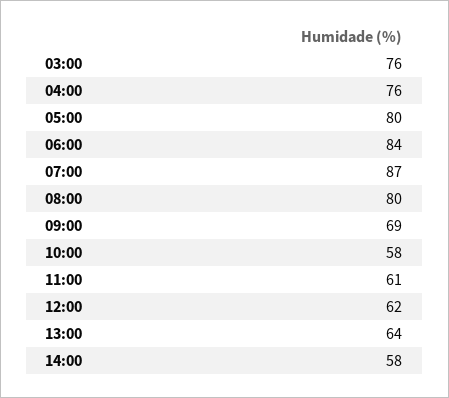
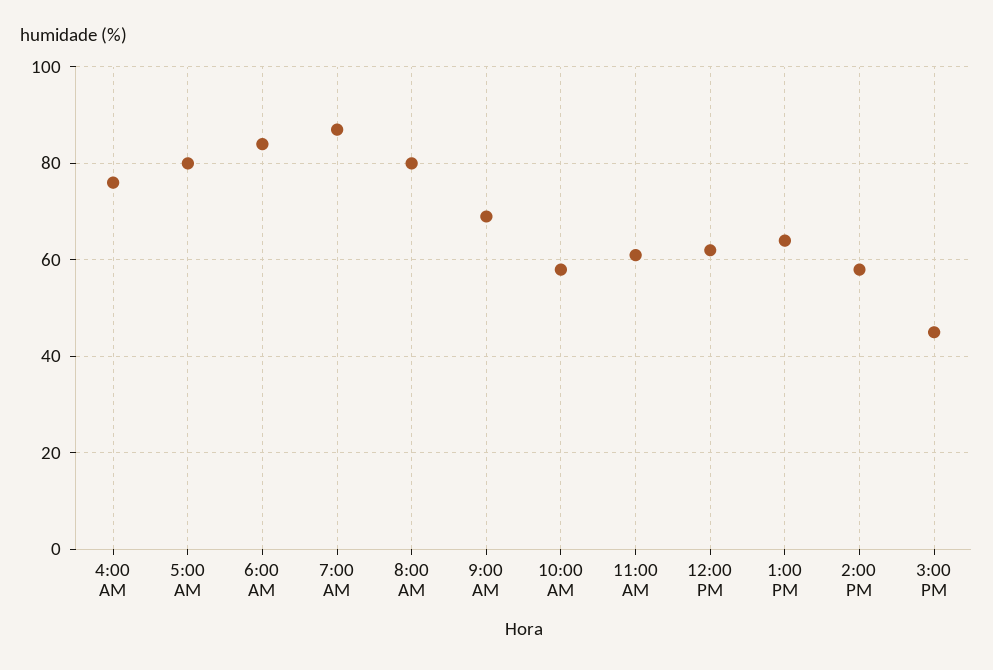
03:00: 76 -> none
3:00 PM: none -> 45

